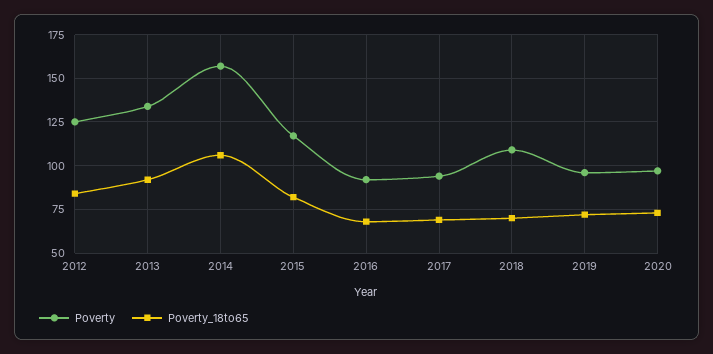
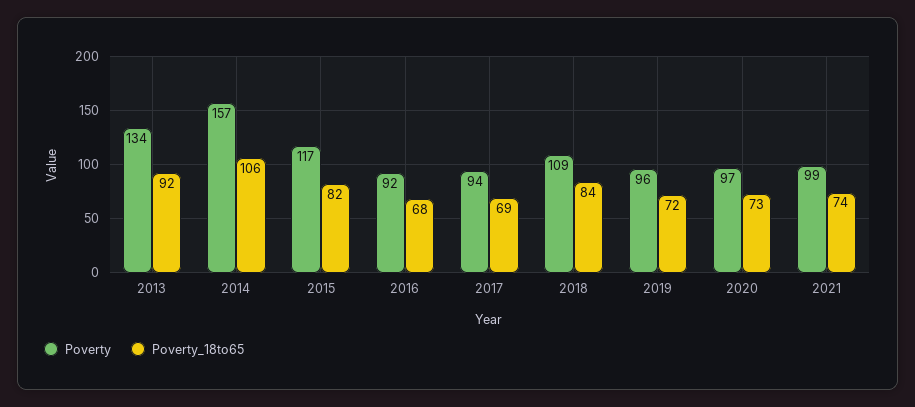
Poverty, 2012: 125 -> none
Poverty_18to65, 2012: 85 -> none
Poverty_18to65, 2018: 70 -> 84
Poverty, 2021: none -> 99
Poverty_18to65, 2021: none -> 74

